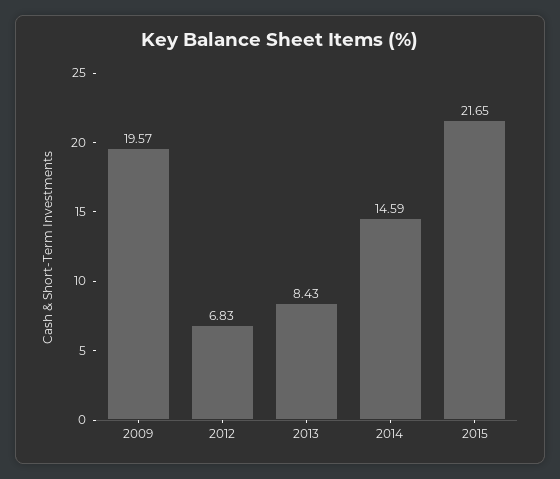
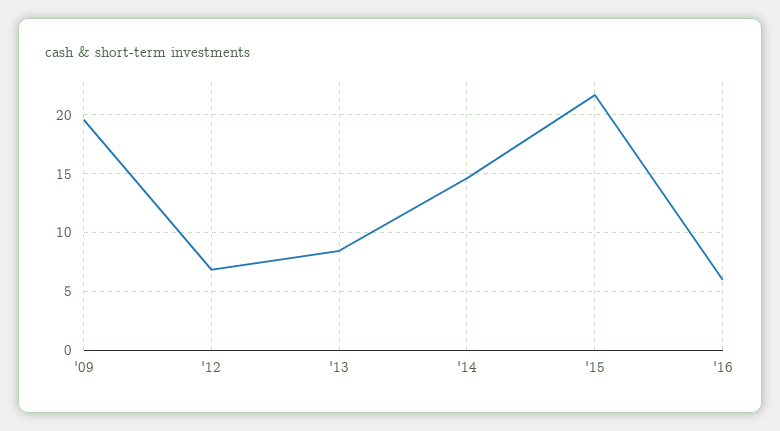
'16: none -> 6

